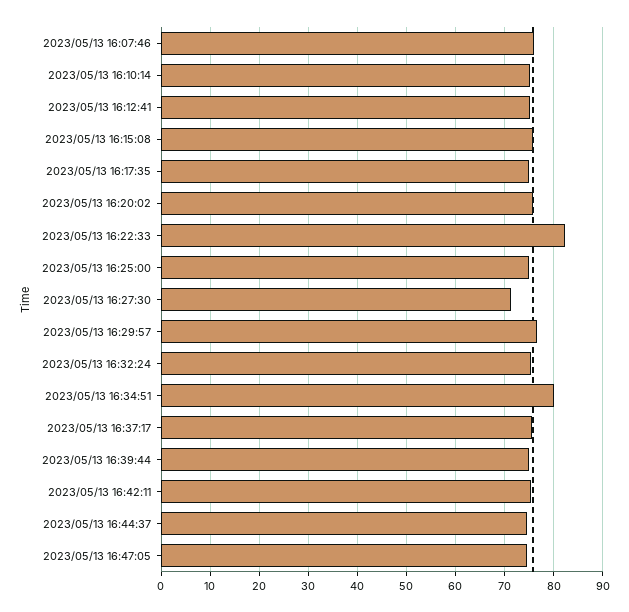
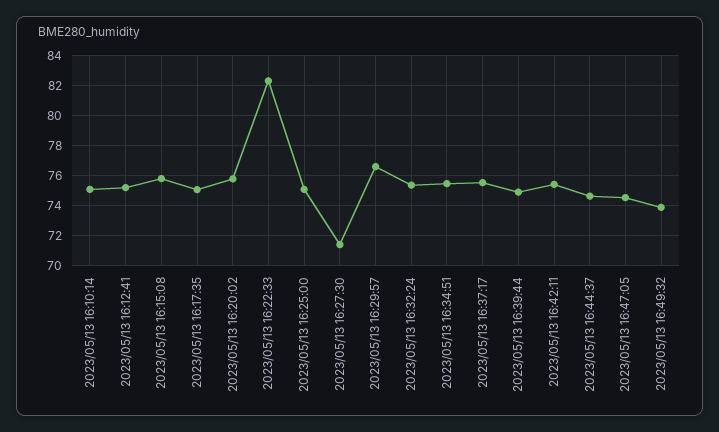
2023/05/13 16:07:46: 76 -> none
2023/05/13 16:34:51: 80 -> 75.5
2023/05/13 16:49:32: none -> 74

